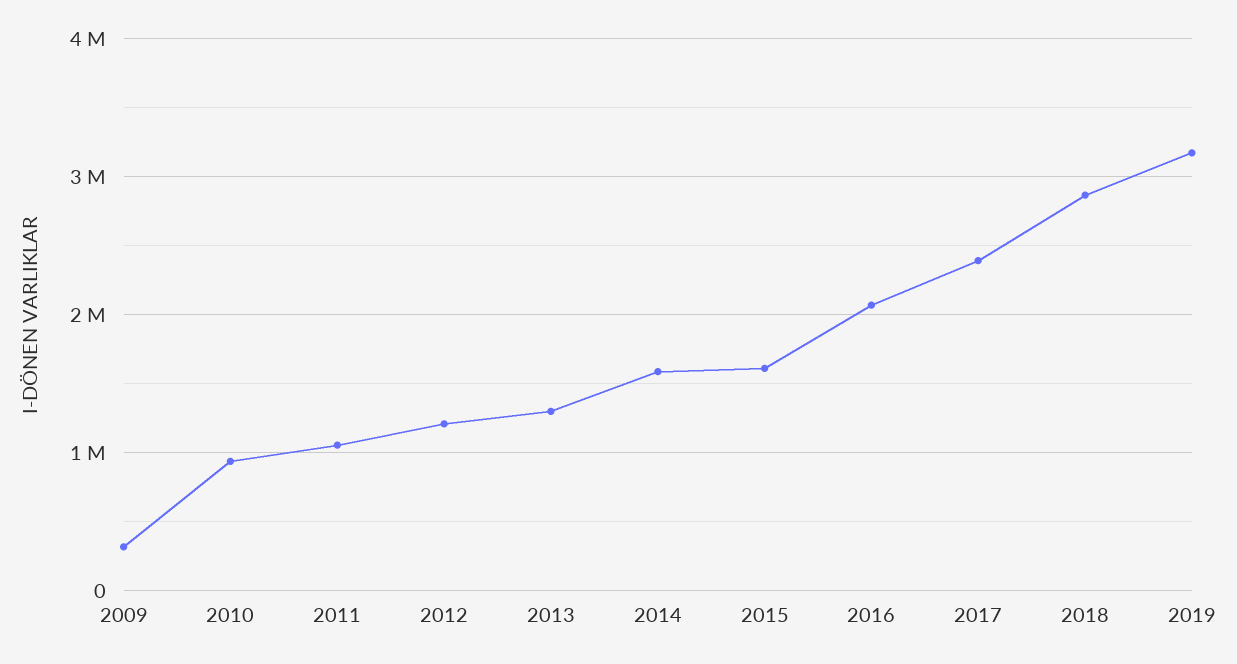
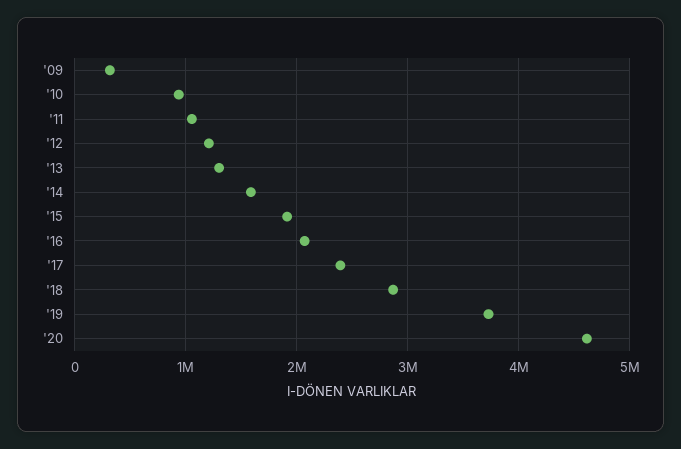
2015: 1600000 -> 1900000
2019: 3200000 -> 3700000
'20: none -> 4600000

